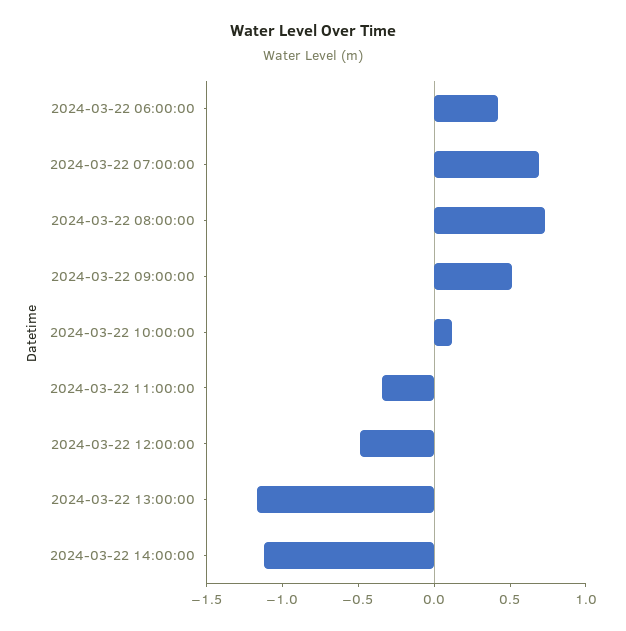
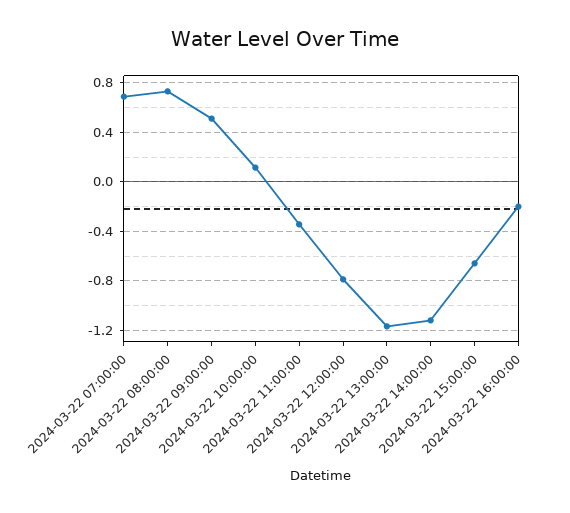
2024-03-22 06:00:00: 0.4 -> none
2024-03-22 12:00:00: -0.5 -> -0.8
2024-03-22 15:00:00: none -> -0.65
2024-03-22 16:00:00: none -> -0.2

